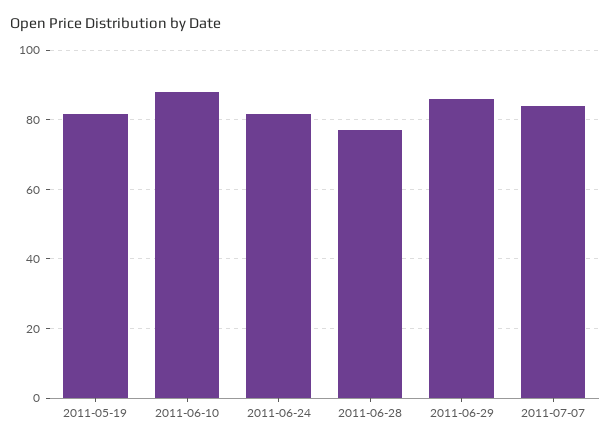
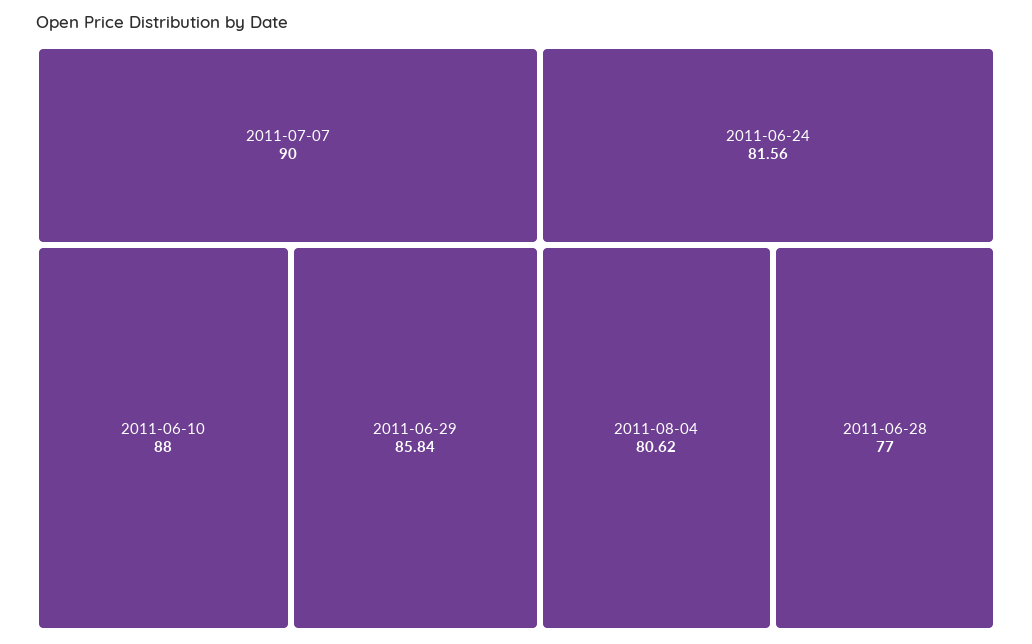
2011-05-19: 82 -> none
2011-07-07: 84 -> 90
2011-08-04: none -> 80.62

